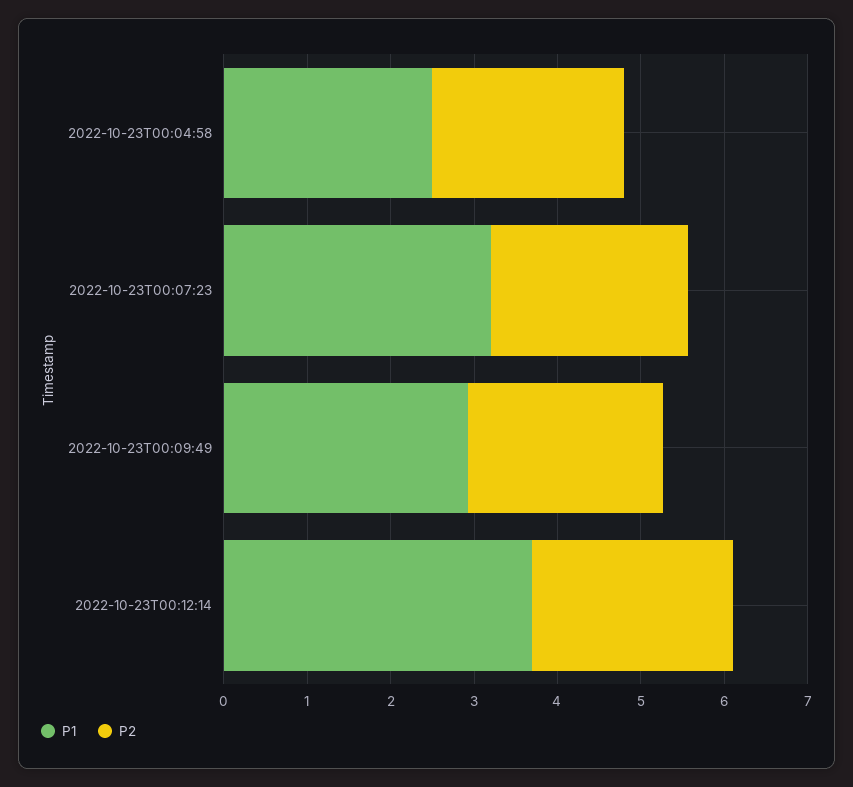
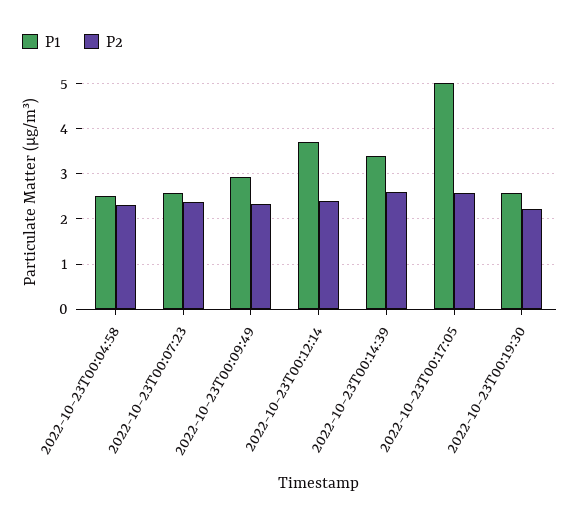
P1, 2022-10-23T00:07:23: 3.2 -> 2.6
P1, 2022-10-23T00:14:39: none -> 3.4
P2, 2022-10-23T00:14:39: none -> 2.6
P1, 2022-10-23T00:17:05: none -> 5
P2, 2022-10-23T00:17:05: none -> 2.6
P1, 2022-10-23T00:19:30: none -> 2.6
P2, 2022-10-23T00:19:30: none -> 2.2

